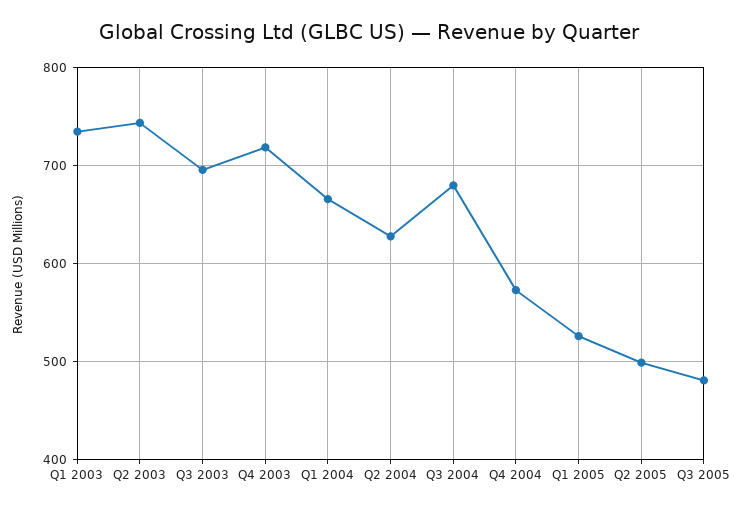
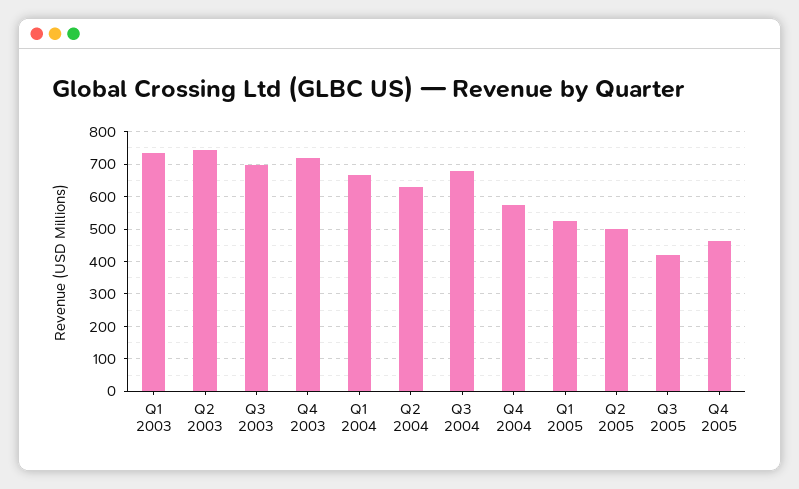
Q3 2005: 480 -> 420
Q4 2005: none -> 460

